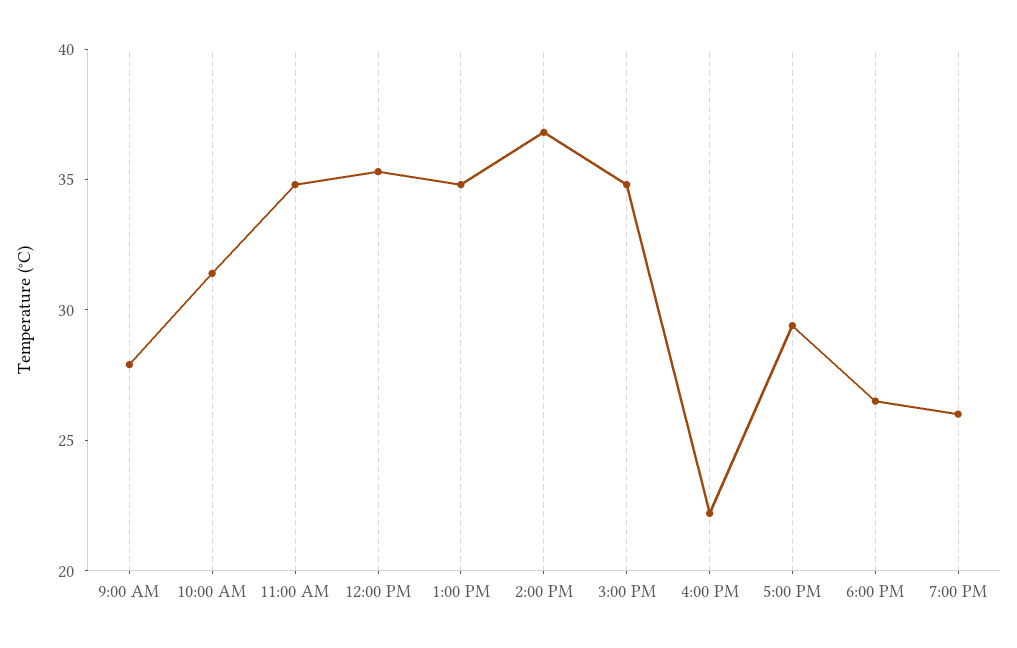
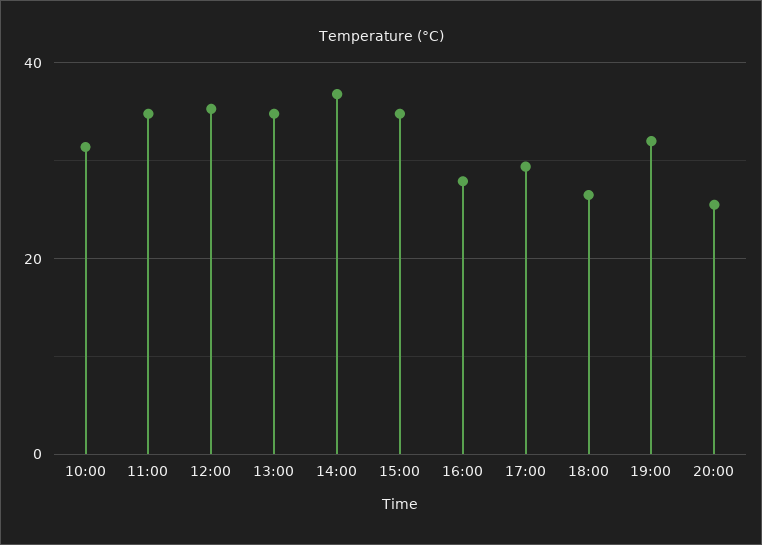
9:00 AM: 28 -> none
4:00 PM: 22 -> 28
7:00 PM: 26 -> 32
20:00: none -> 26

